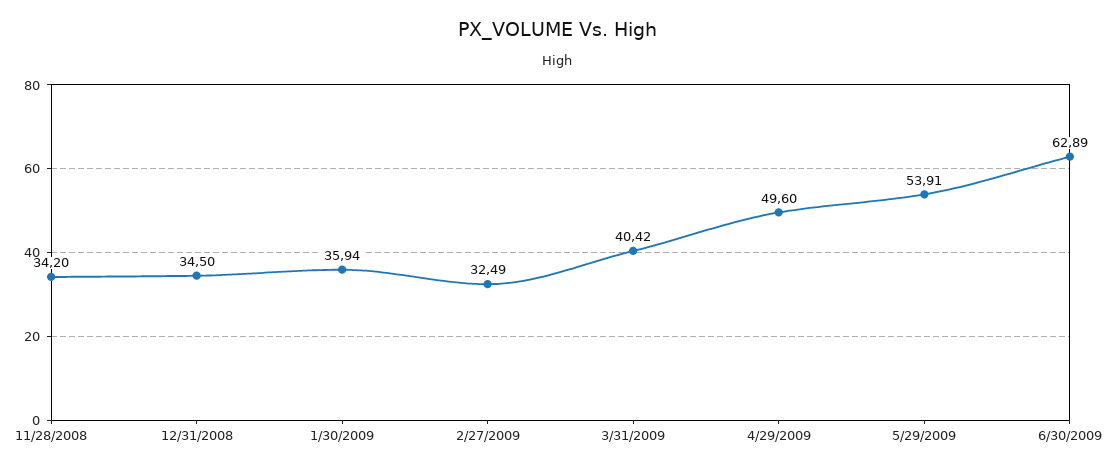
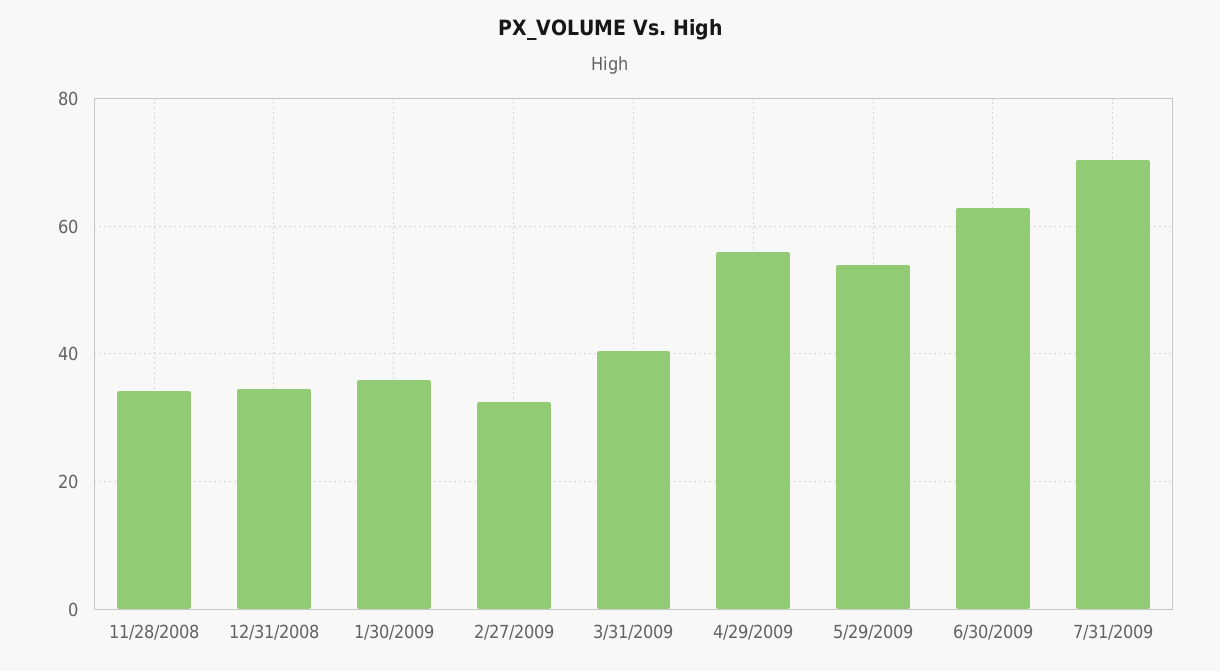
4/29/2009: 49.6 -> 56
7/31/2009: none -> 70

